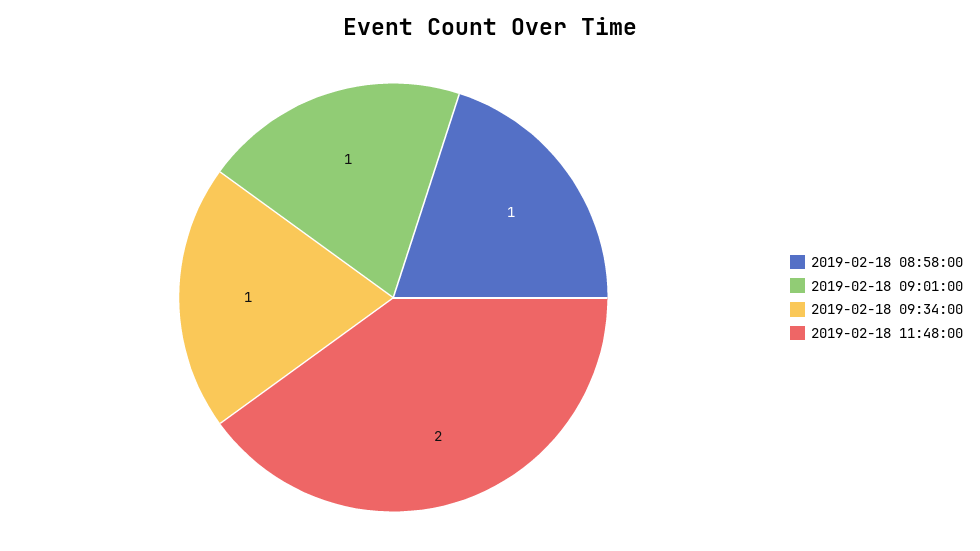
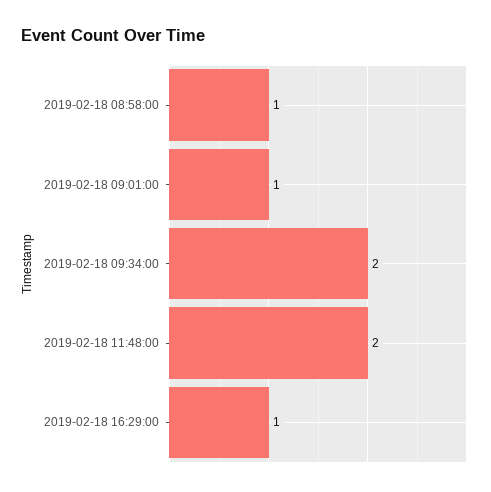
2019-02-18 09:34:00: 1 -> 2
2019-02-18 16:29:00: none -> 1

